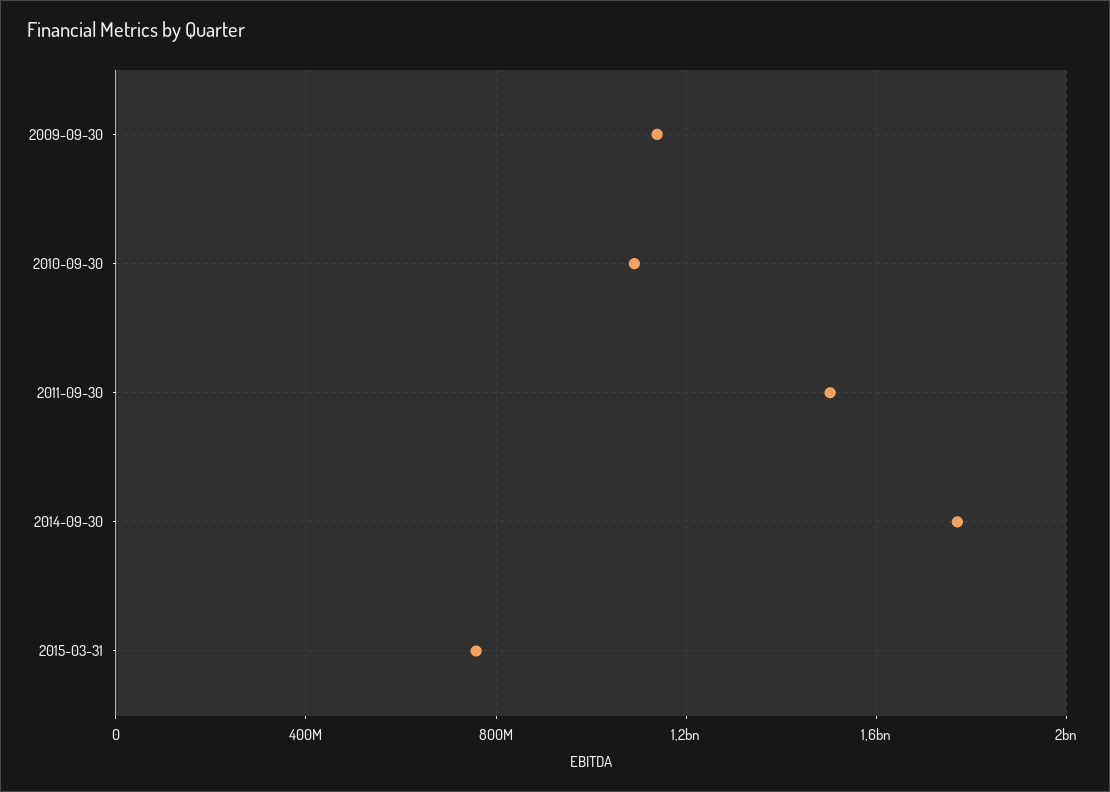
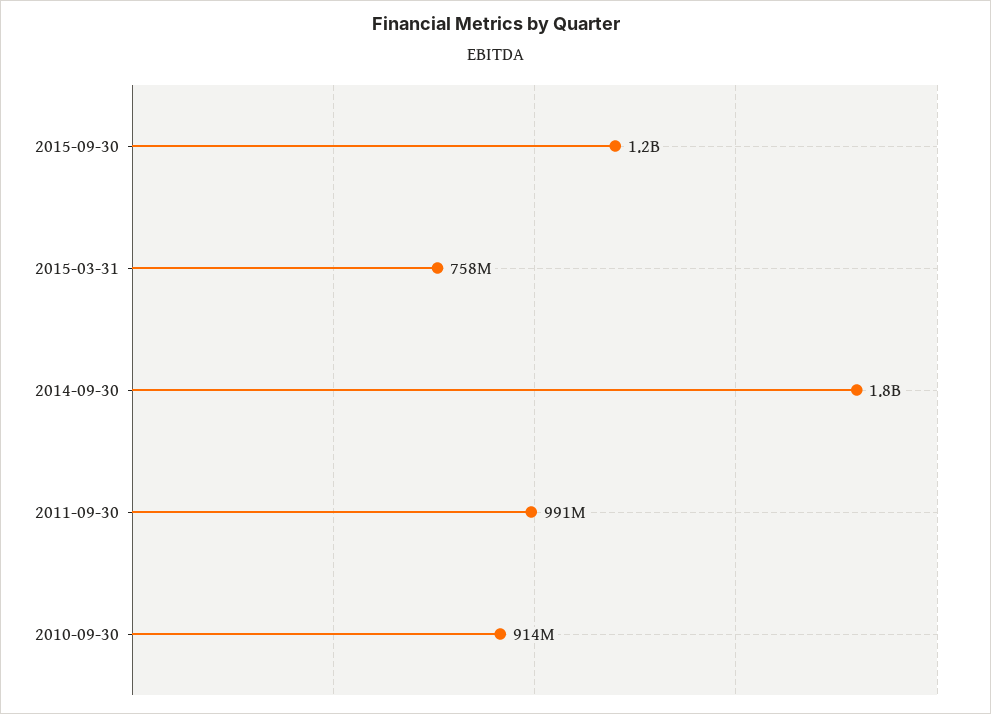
2009-09-30: 1150000000 -> none
2010-09-30: 1100000000 -> 914000000
2011-09-30: 1500000000 -> 991000000
2015-09-30: none -> 1200000000

